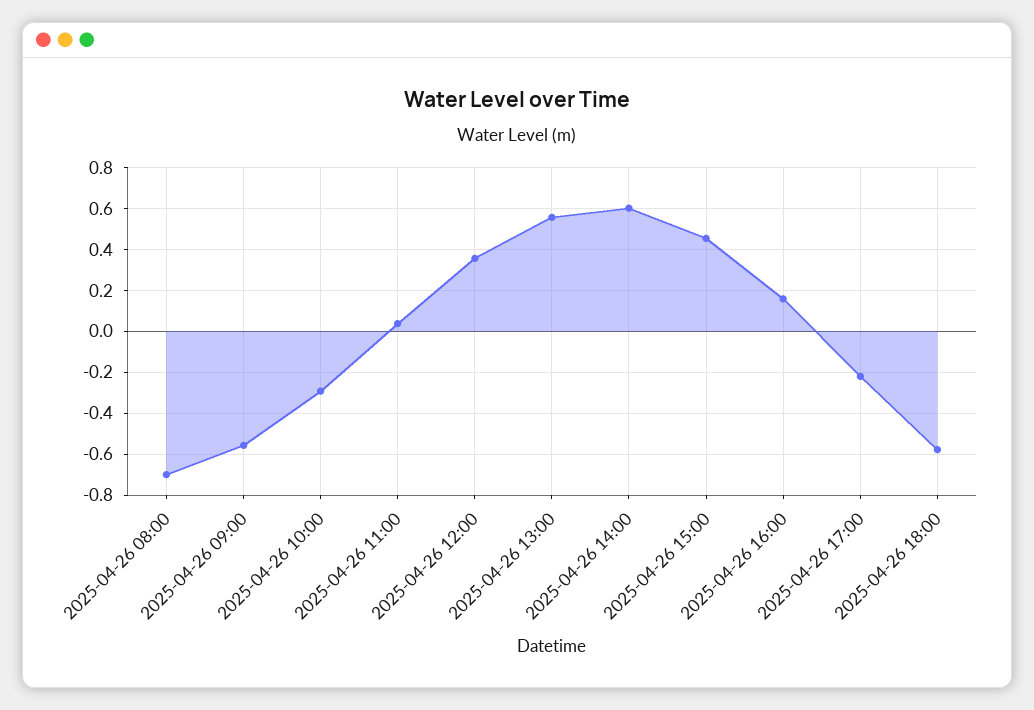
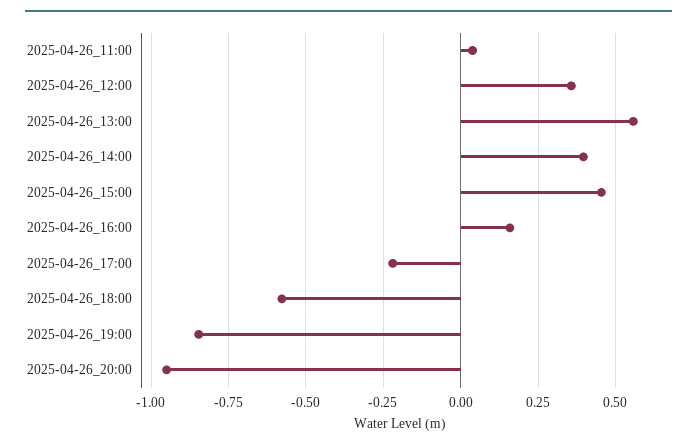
2025-04-26 08:00: -0.7 -> none
2025-04-26 09:00: -0.55 -> none
2025-04-26 10:00: -0.3 -> none
2025-04-26 14:00: 0.6 -> 0.4
2025-04-26_19:00: none -> -0.85
2025-04-26_20:00: none -> -0.95

